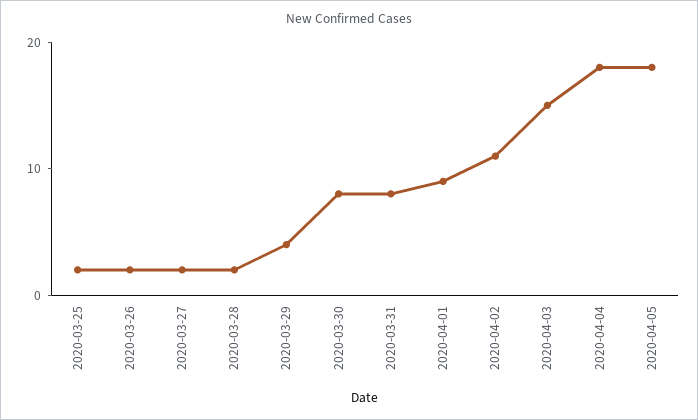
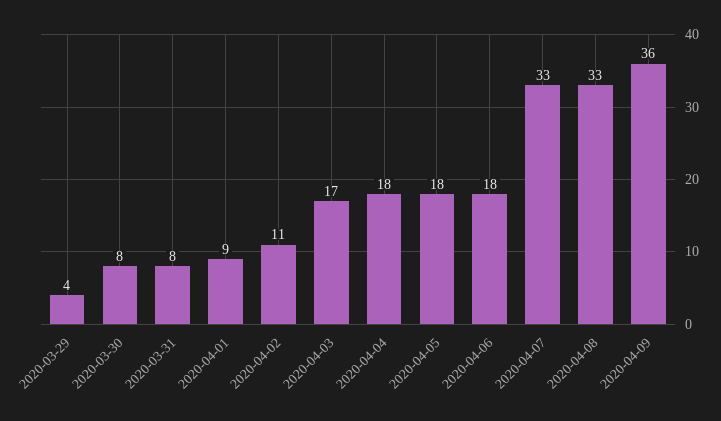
2020-03-25: 2 -> none
2020-03-26: 2 -> none
2020-03-27: 2 -> none
2020-03-28: 2 -> none
2020-04-03: 15 -> 17
2020-04-06: none -> 18
2020-04-07: none -> 33
2020-04-08: none -> 33
2020-04-09: none -> 36

